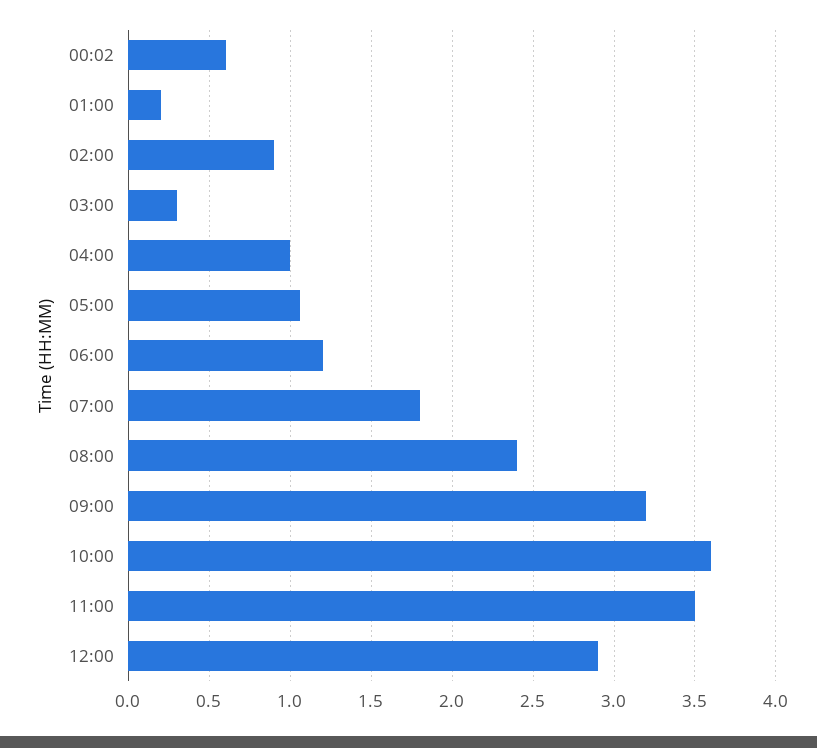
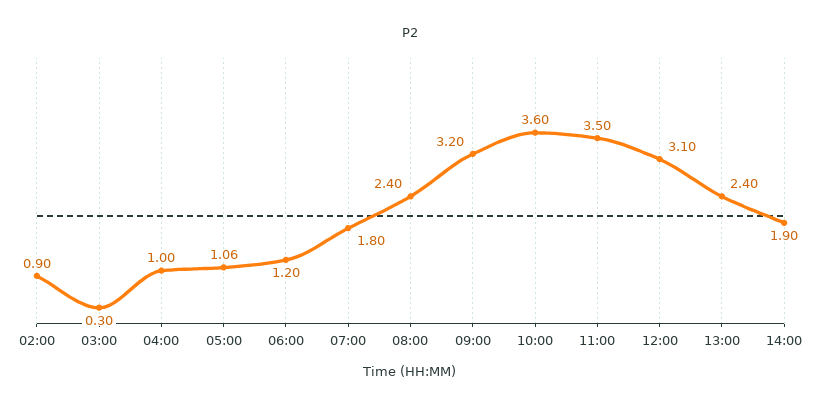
00:02: 0.6 -> none
01:00: 0.2 -> none
12:00: 2.9 -> 3.1
13:00: none -> 2.4
14:00: none -> 1.9

